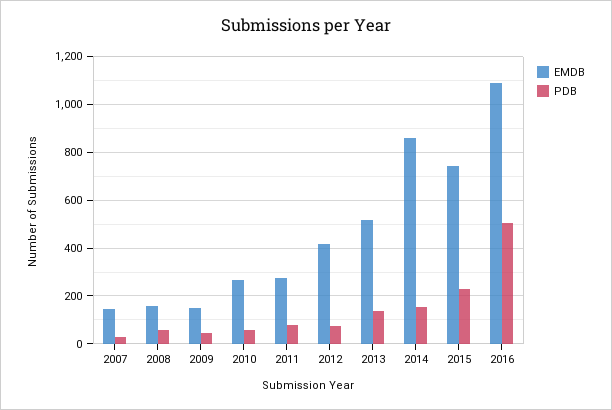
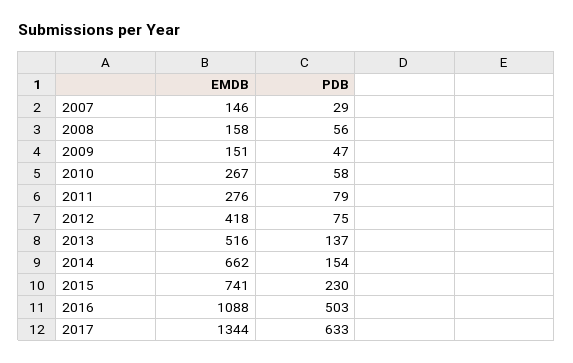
EMDB, 2014: 850 -> 662
EMDB, 2017: none -> 1344
PDB, 2017: none -> 633

